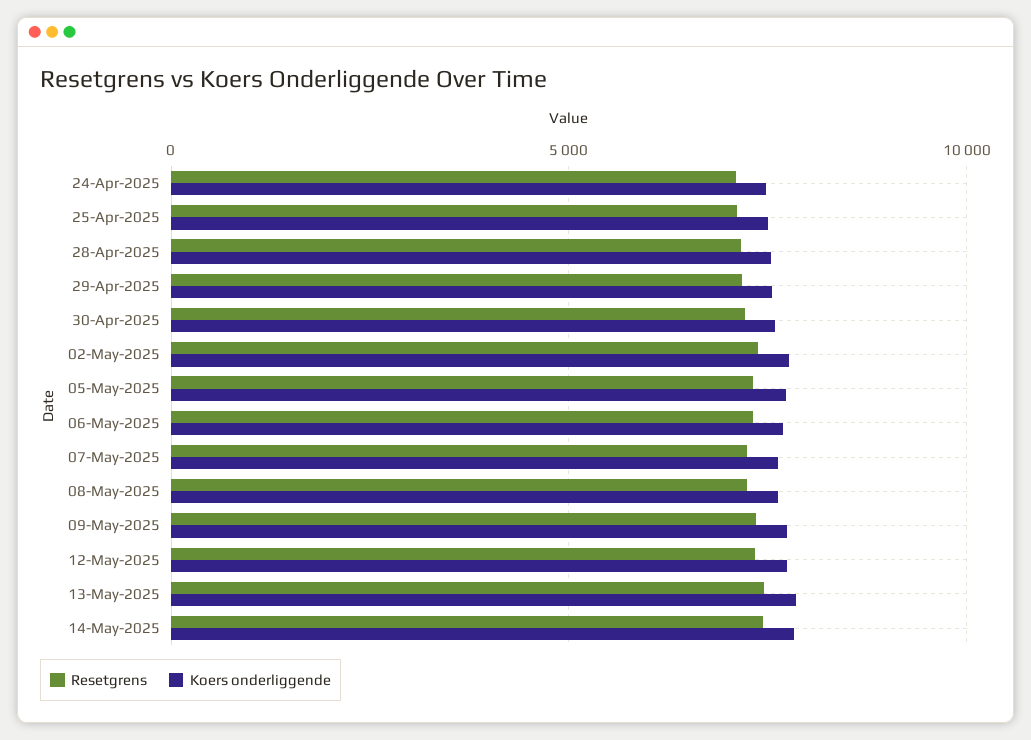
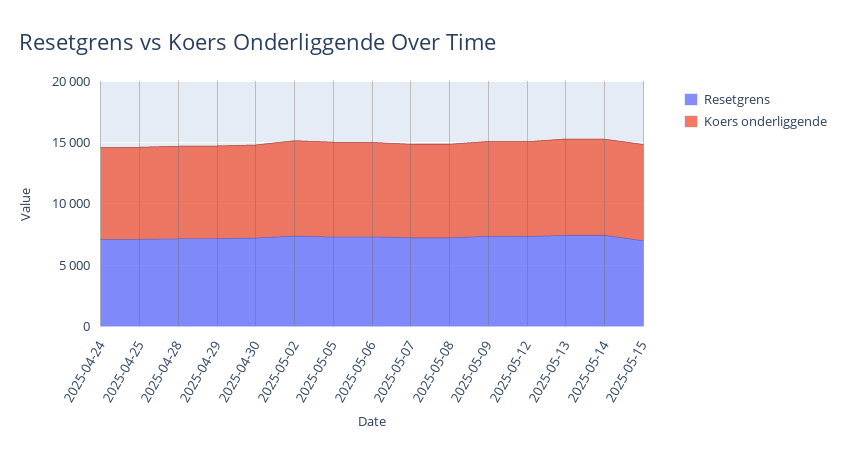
Resetgrens, 2025-05-15: none -> 7000
Koers onderliggende, 2025-05-15: none -> 8000

